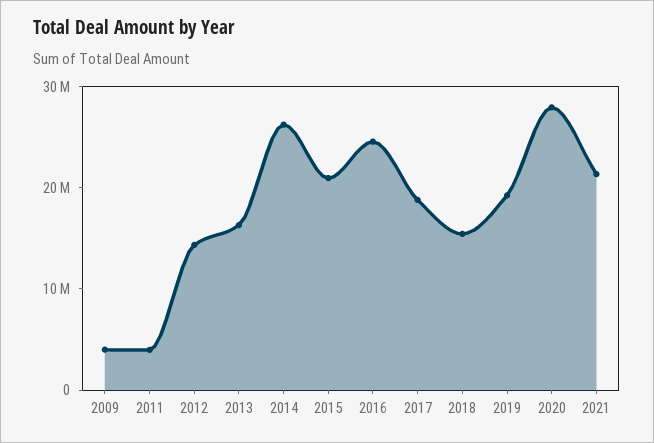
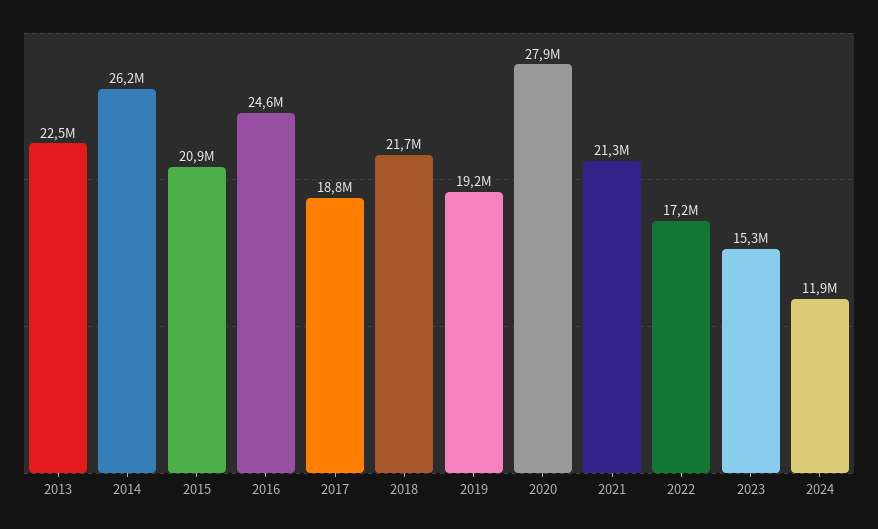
2009: 4000000 -> none
2011: 4000000 -> none
2012: 14000000 -> none
2013: 16000000 -> 22500000
2018: 16000000 -> 21700000
2022: none -> 17200000
2023: none -> 15300000
2024: none -> 11900000

